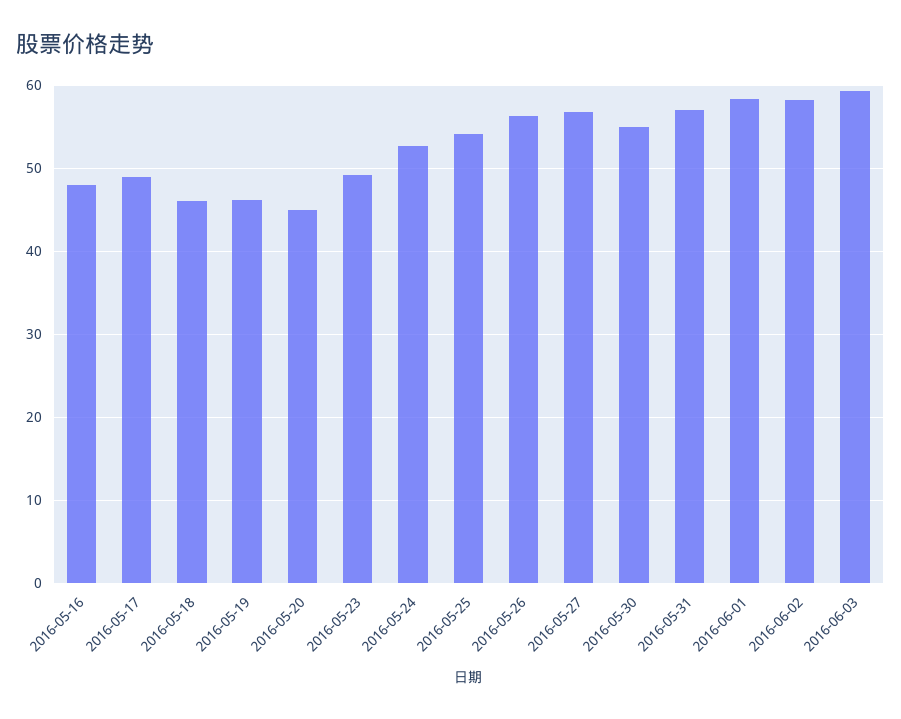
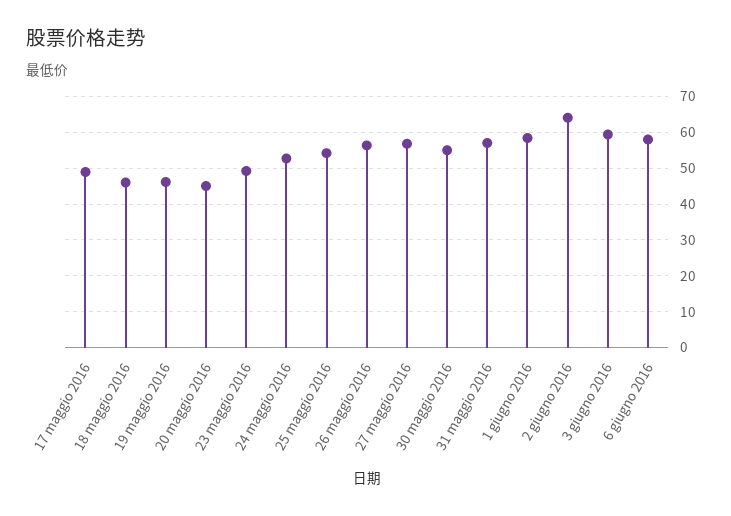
2016-05-16: 48 -> none
2016-06-02: 58 -> 64
6 giugno 2016: none -> 58

